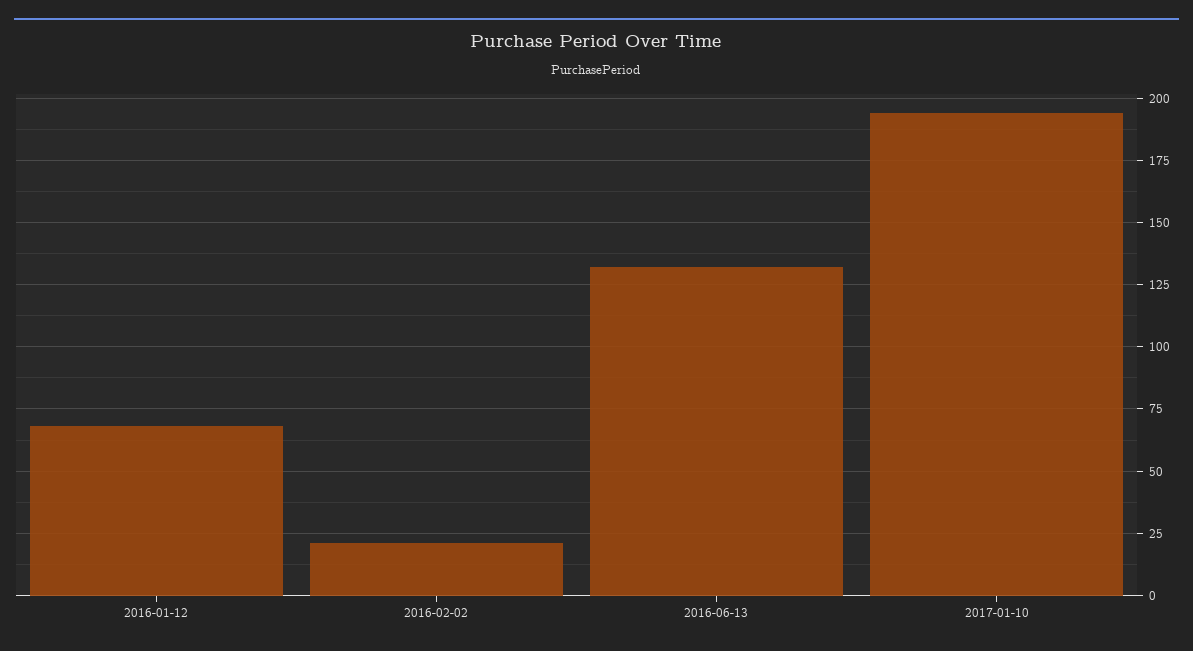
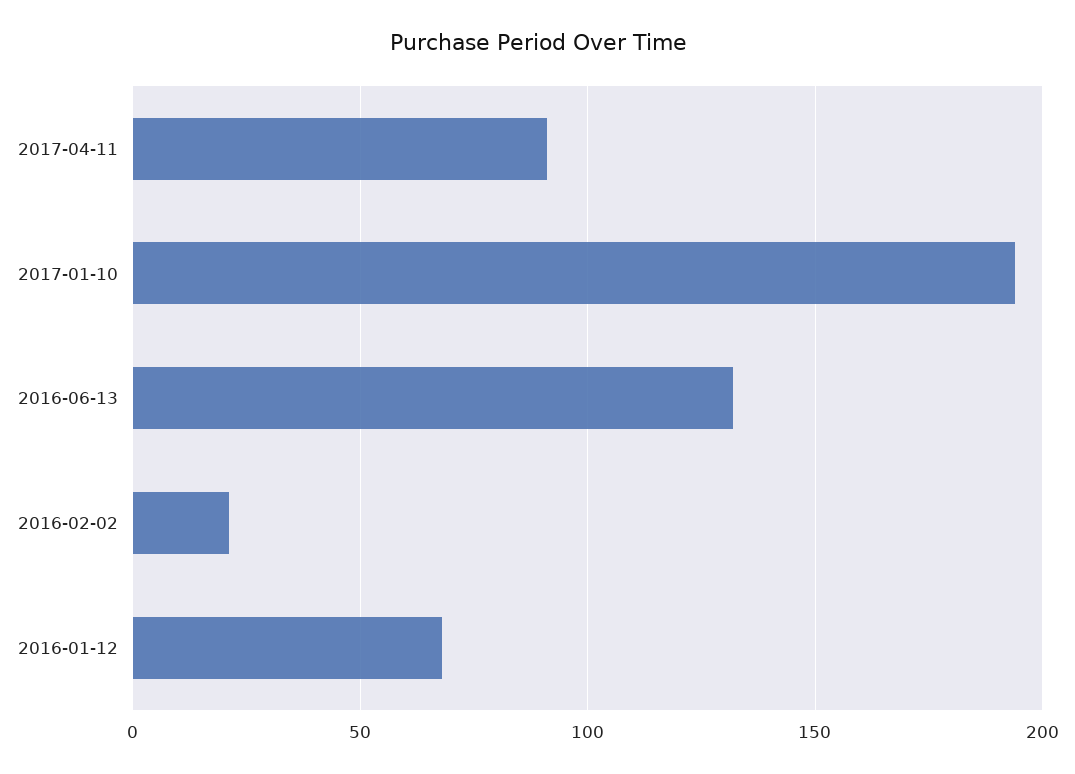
2017-04-11: none -> 90

